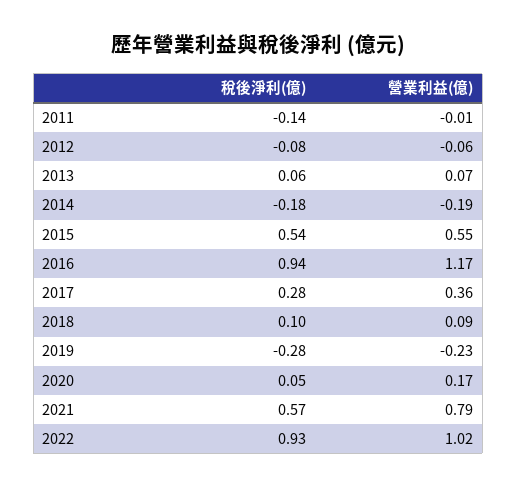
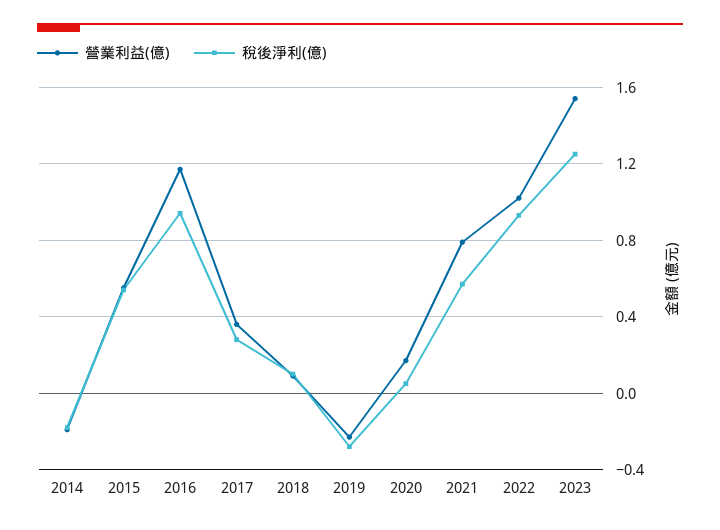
稅後淨利(億), 2011: -0.14 -> none
營業利益(億), 2011: -0.01 -> none
稅後淨利(億), 2012: -0.08 -> none
營業利益(億), 2012: -0.06 -> none
稅後淨利(億), 2013: 0.06 -> none
營業利益(億), 2013: 0.07 -> none
營業利益(億), 2023: none -> 1.55
稅後淨利(億), 2023: none -> 1.25

